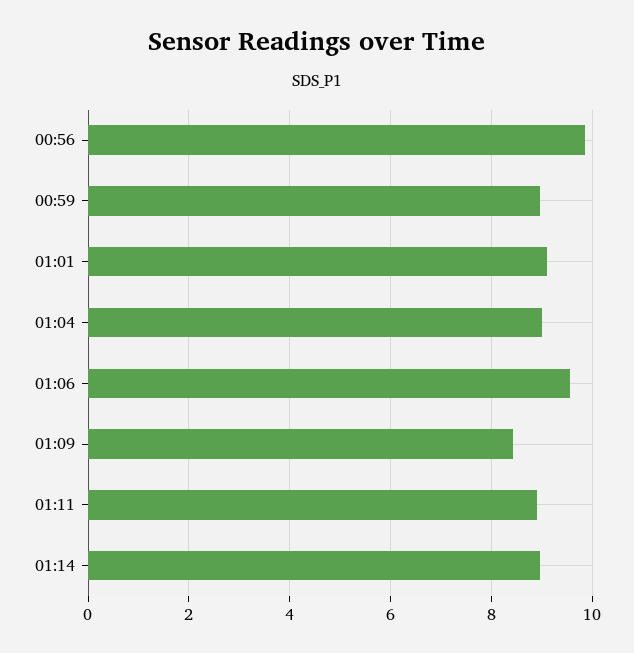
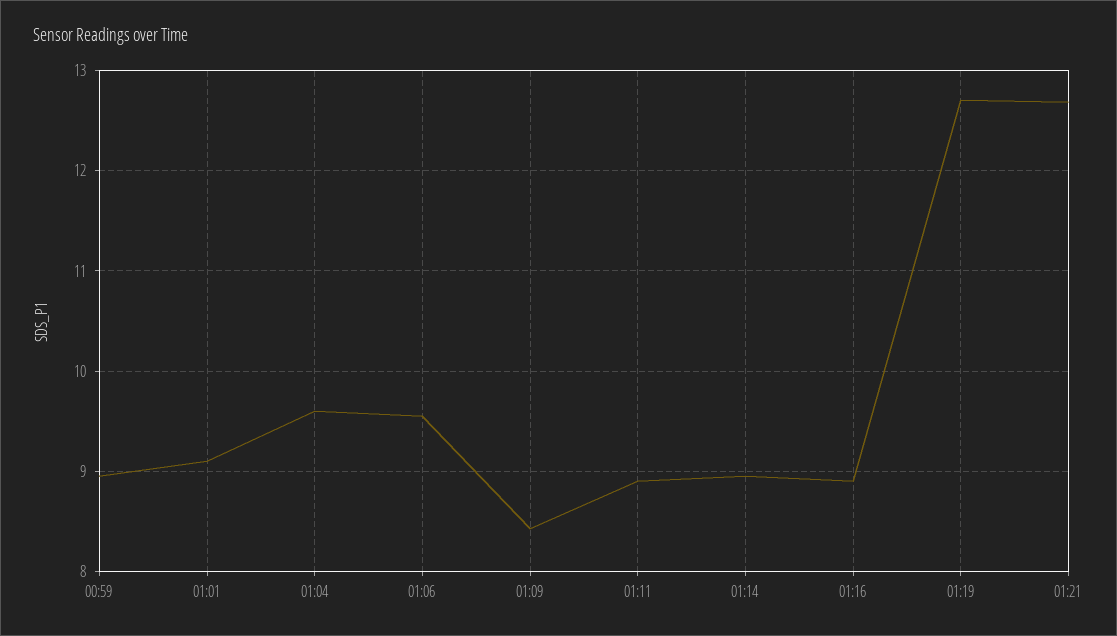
00:56: 9.8 -> none
01:04: 9 -> 9.6
01:16: none -> 8.9
01:19: none -> 12.7
01:21: none -> 12.7

